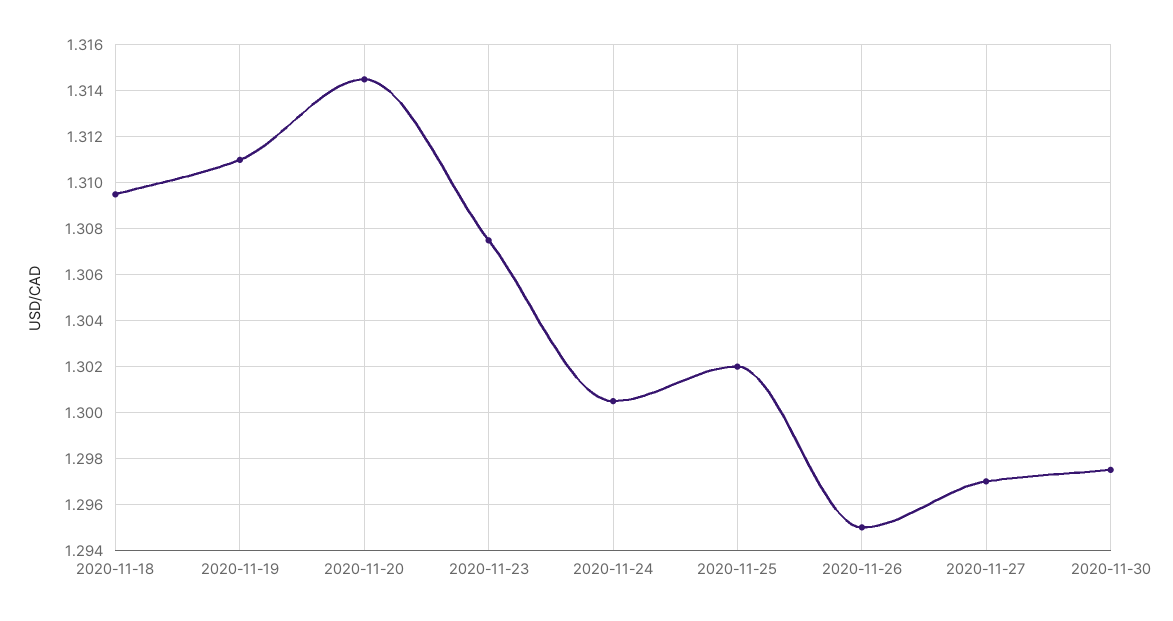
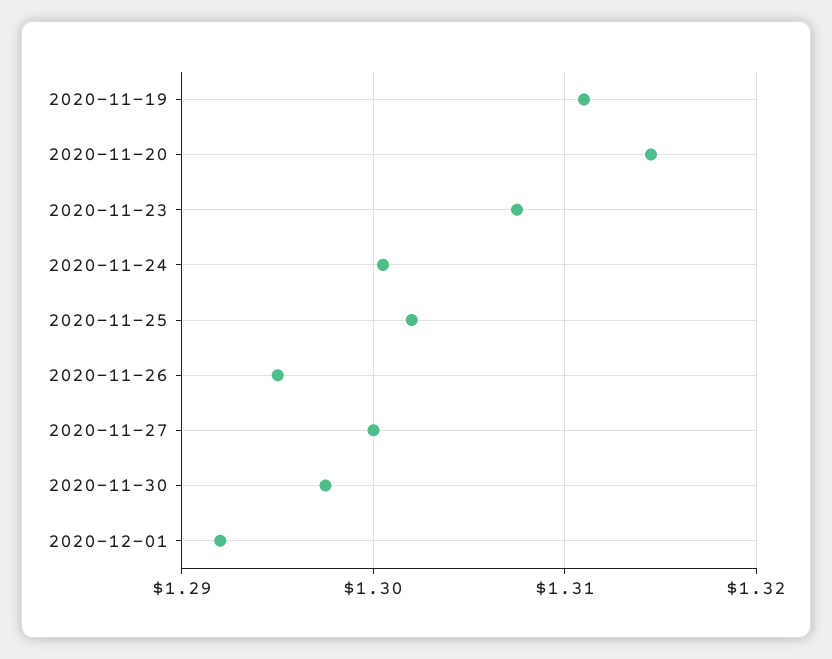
2020-11-18: 1.3095 -> none
2020-11-27: 1.297 -> 1.3
2020-12-01: none -> 1.292

